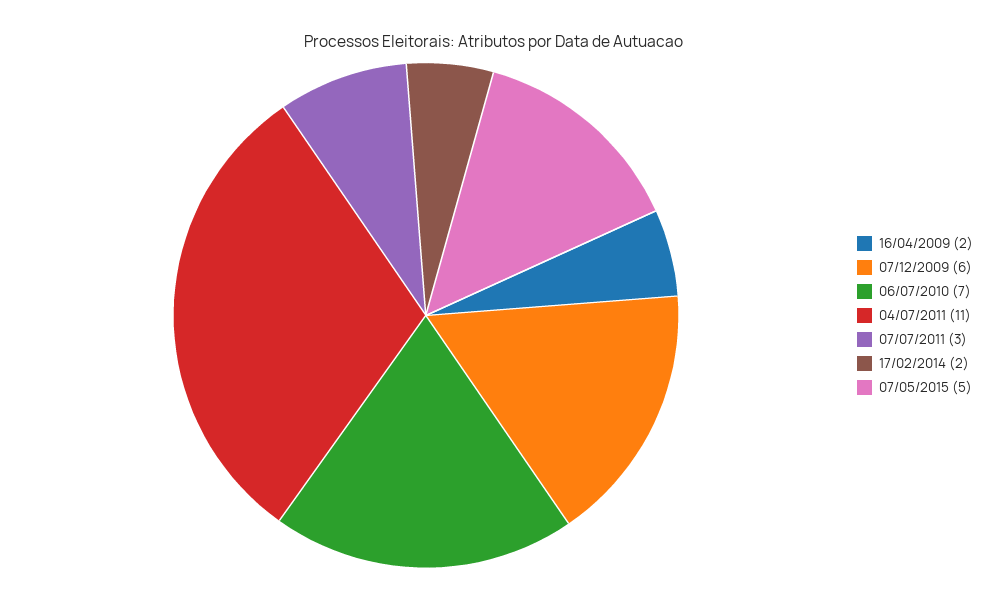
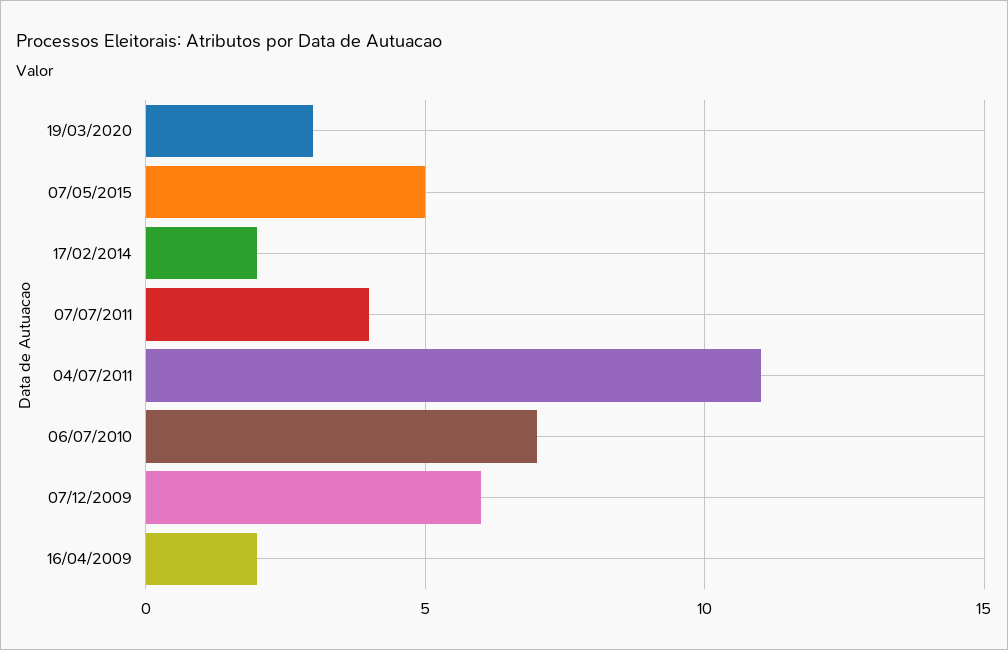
07/07/2011: 3 -> 4
19/03/2020: none -> 3

